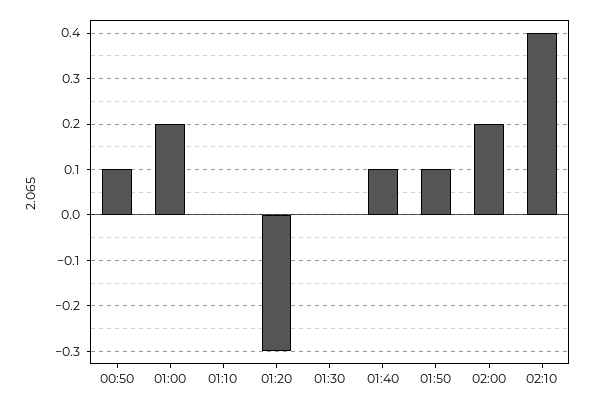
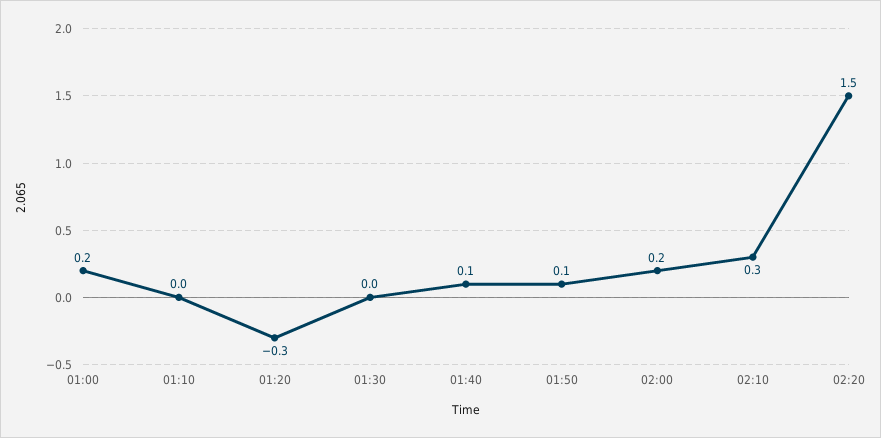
00:50: 0.1 -> none
02:10: 0.4 -> 0.3
02:20: none -> 1.5

